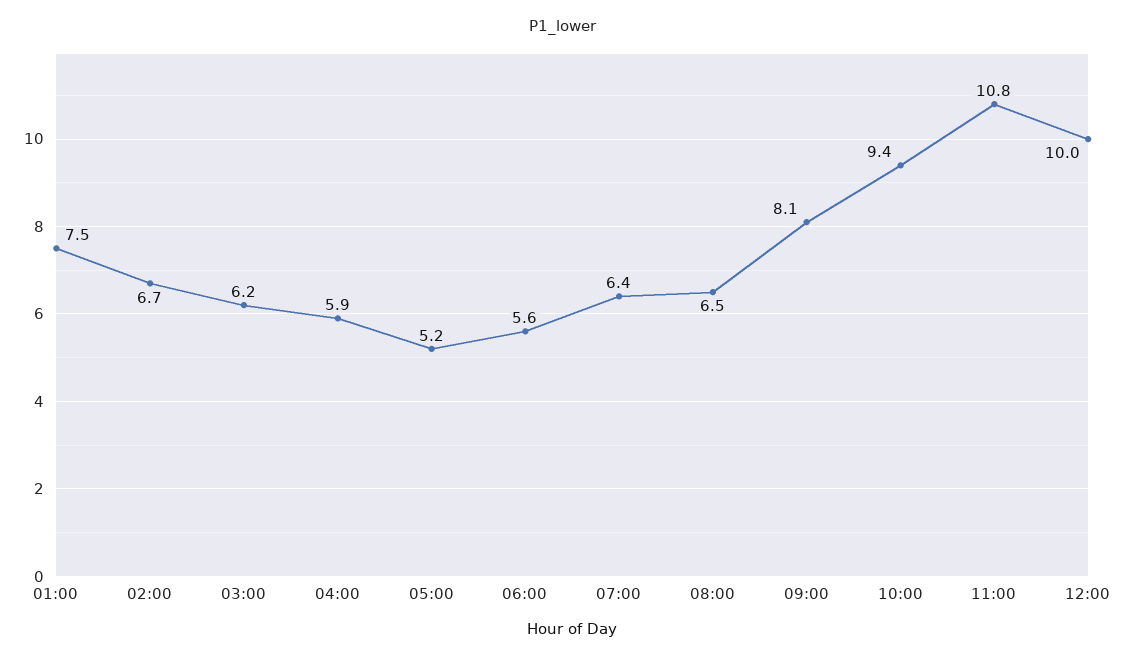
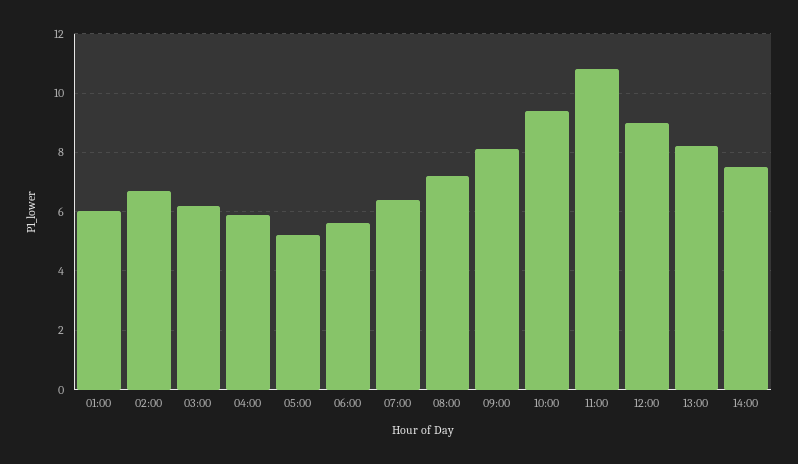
01:00: 7.5 -> 6
08:00: 6.5 -> 7.25
12:00: 10 -> 9
13:00: none -> 8.25
14:00: none -> 7.5

